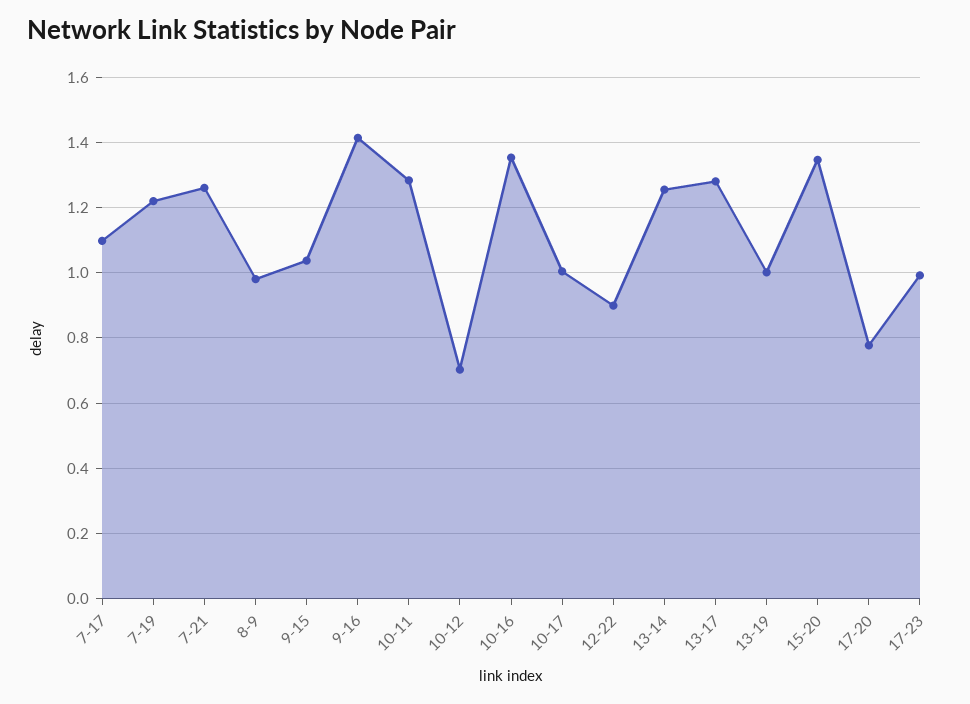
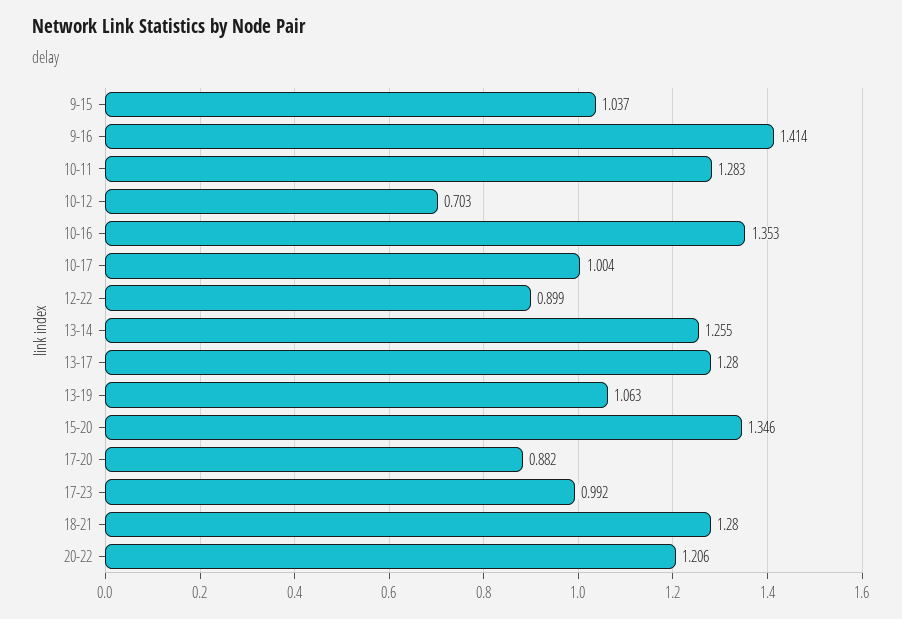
7-17: 1.1 -> none
7-19: 1.22 -> none
7-21: 1.26 -> none
8-9: 0.98 -> none
13-19: 1 -> 1.063
17-20: 0.78 -> 0.882
18-21: none -> 1.28
20-22: none -> 1.206

